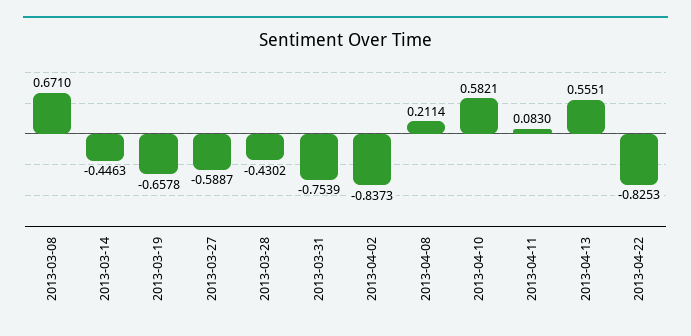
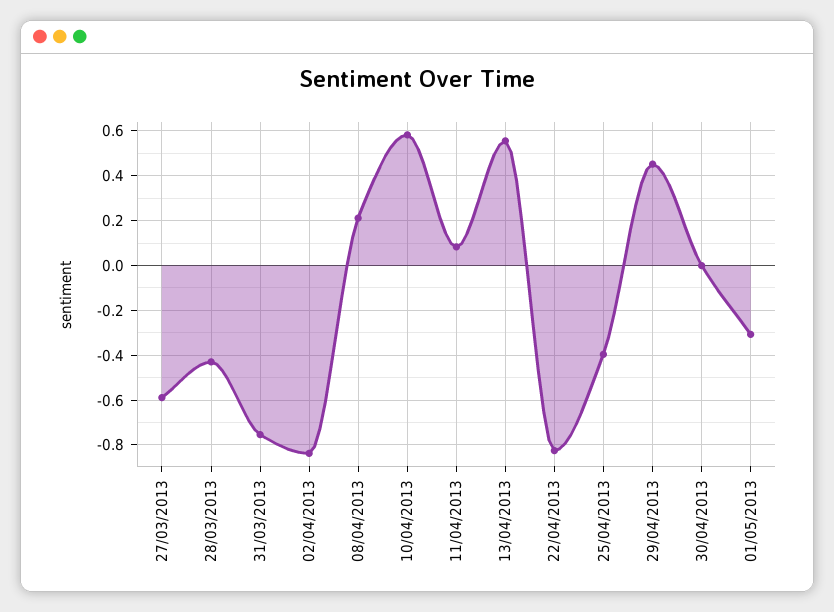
2013-03-08: 0.671 -> none
2013-03-14: -0.4463 -> none
2013-03-19: -0.6578 -> none
25/04/2013: none -> -0.4
29/04/2013: none -> 0.45
30/04/2013: none -> 0
01/05/2013: none -> -0.3

